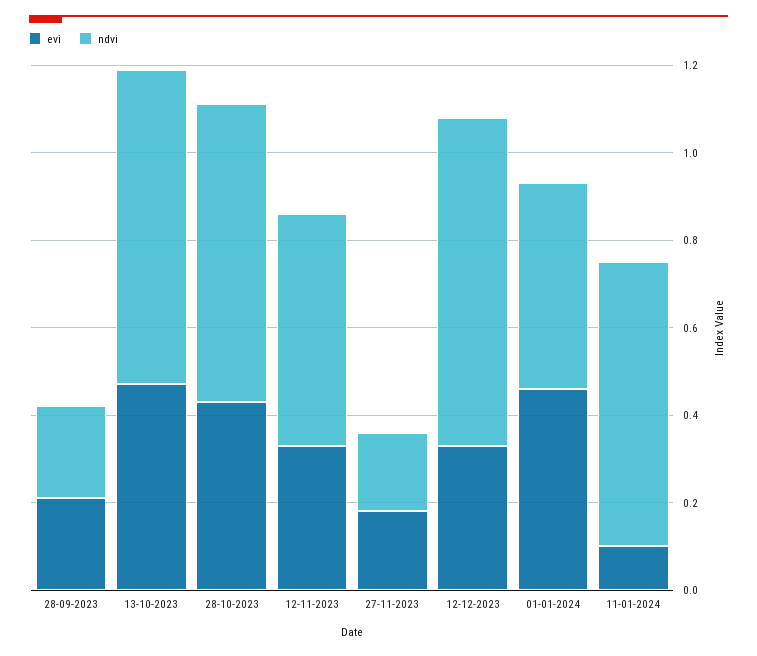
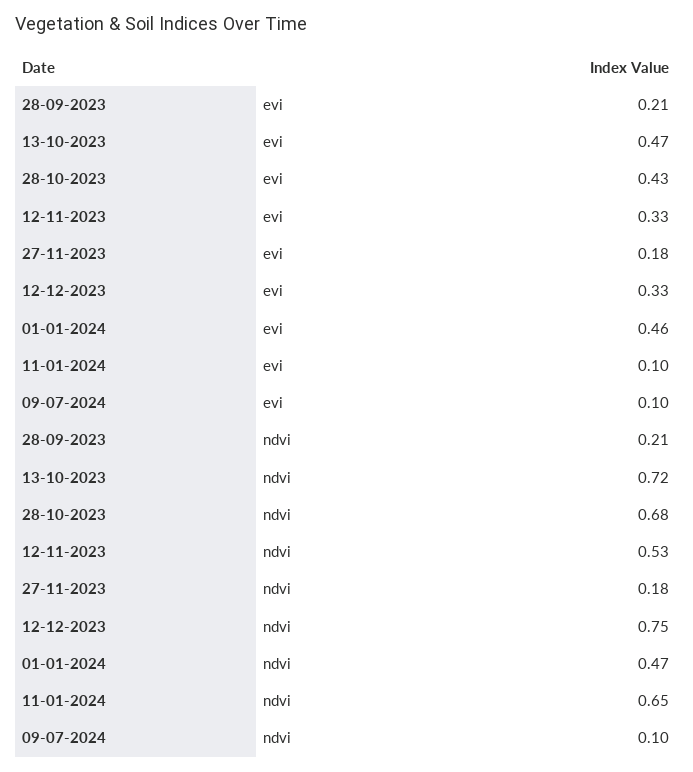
evi, 09-07-2024: none -> 0.1
ndvi, 09-07-2024: none -> 0.1

